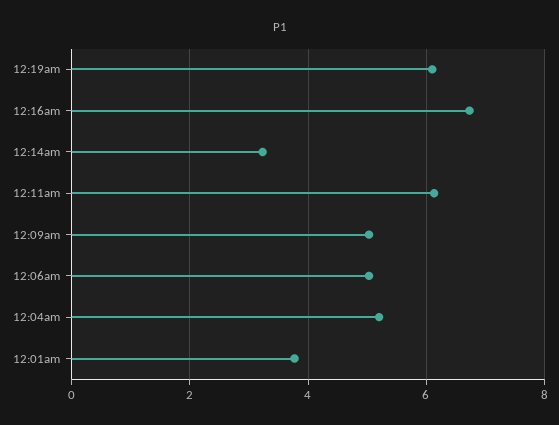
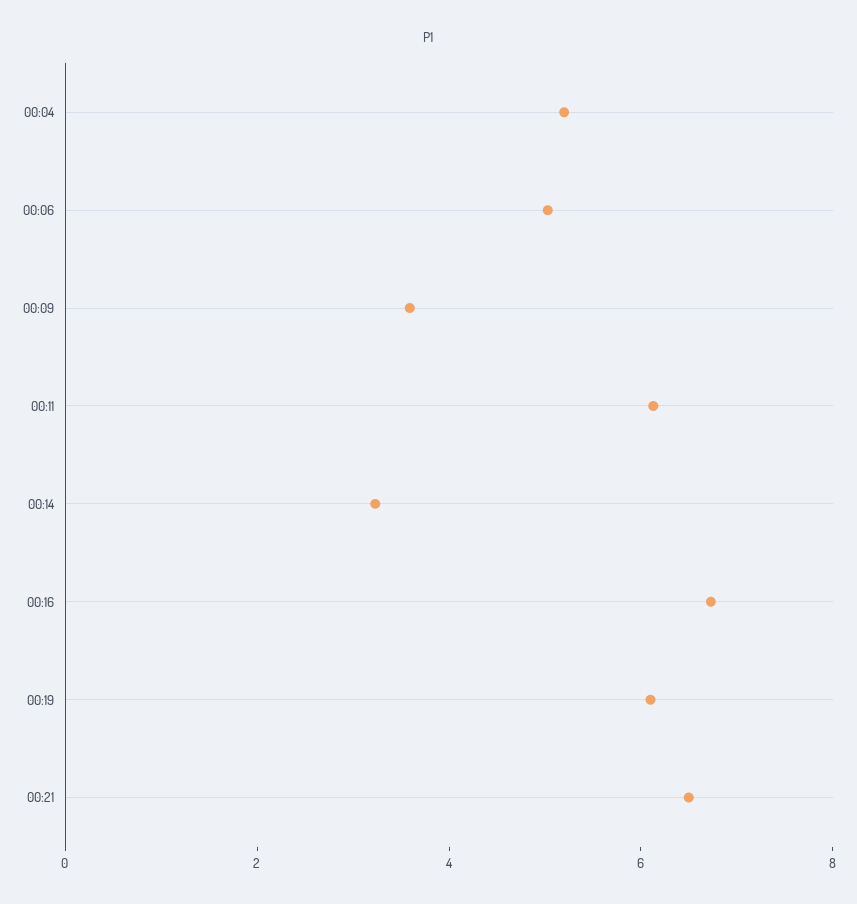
12:09am: 5 -> 3.5
12:01am: 3.8 -> none
00:21: none -> 6.5

